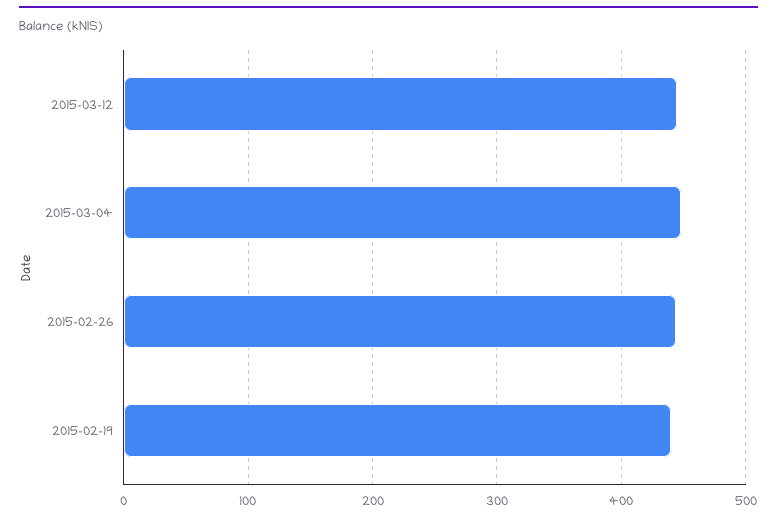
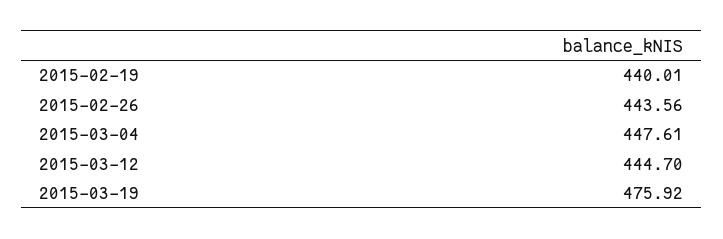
2015-03-19: none -> 475.92

